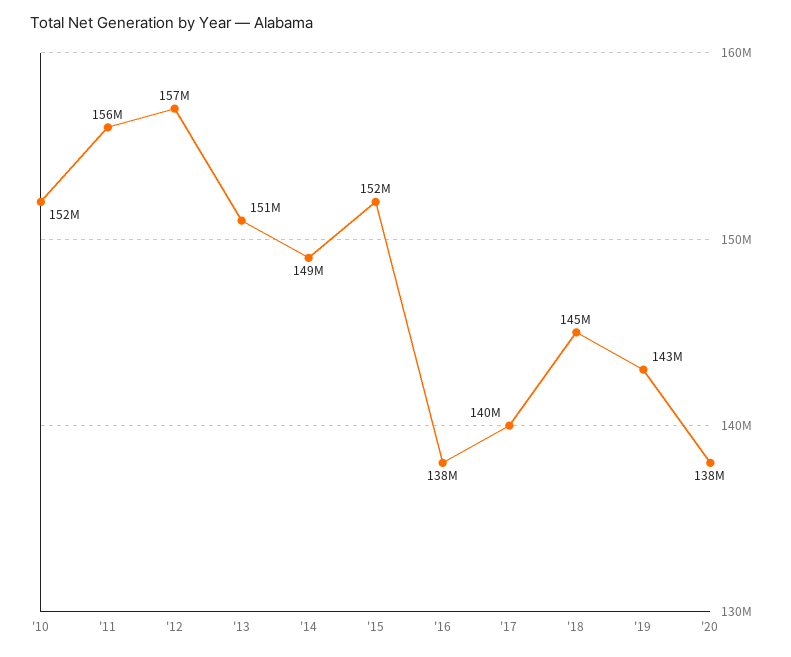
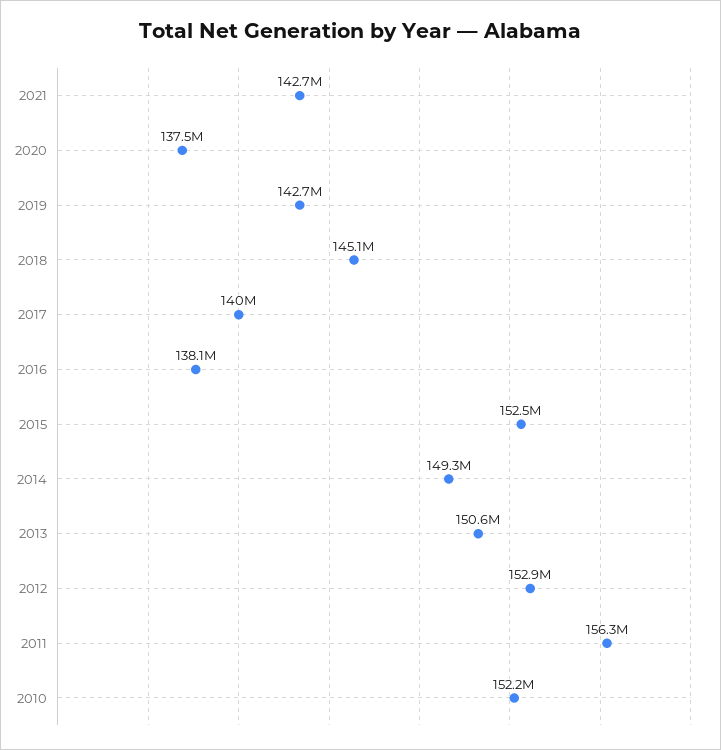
'12: 157000000 -> 152900000
2021: none -> 142700000

